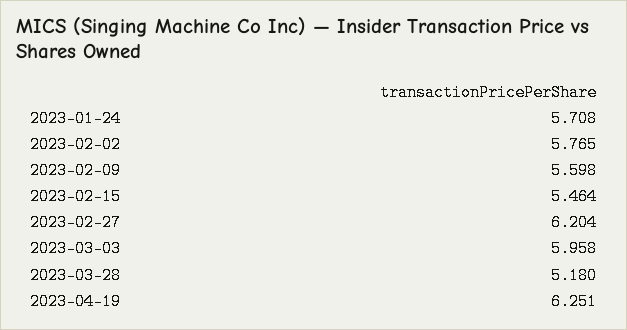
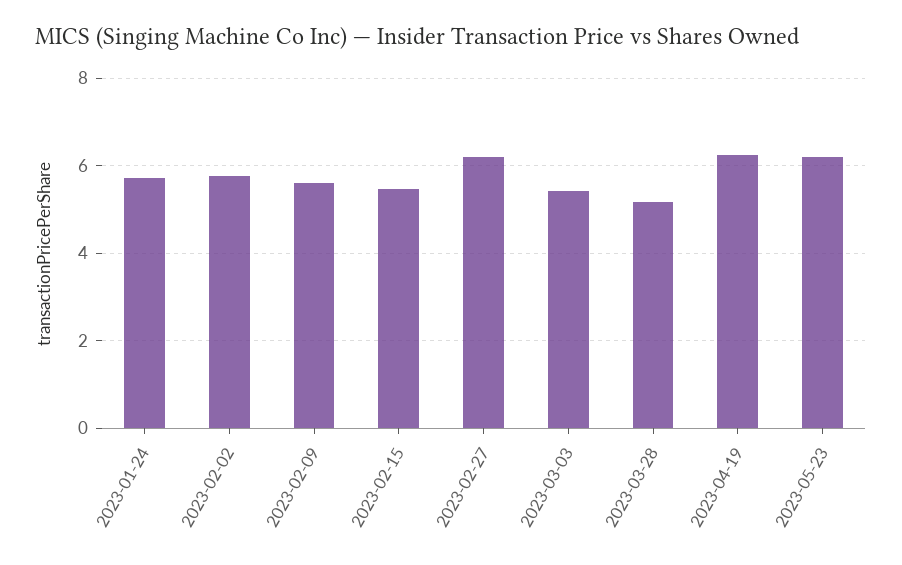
2023-03-03: 5.958 -> 5.4
2023-05-23: none -> 6.2

